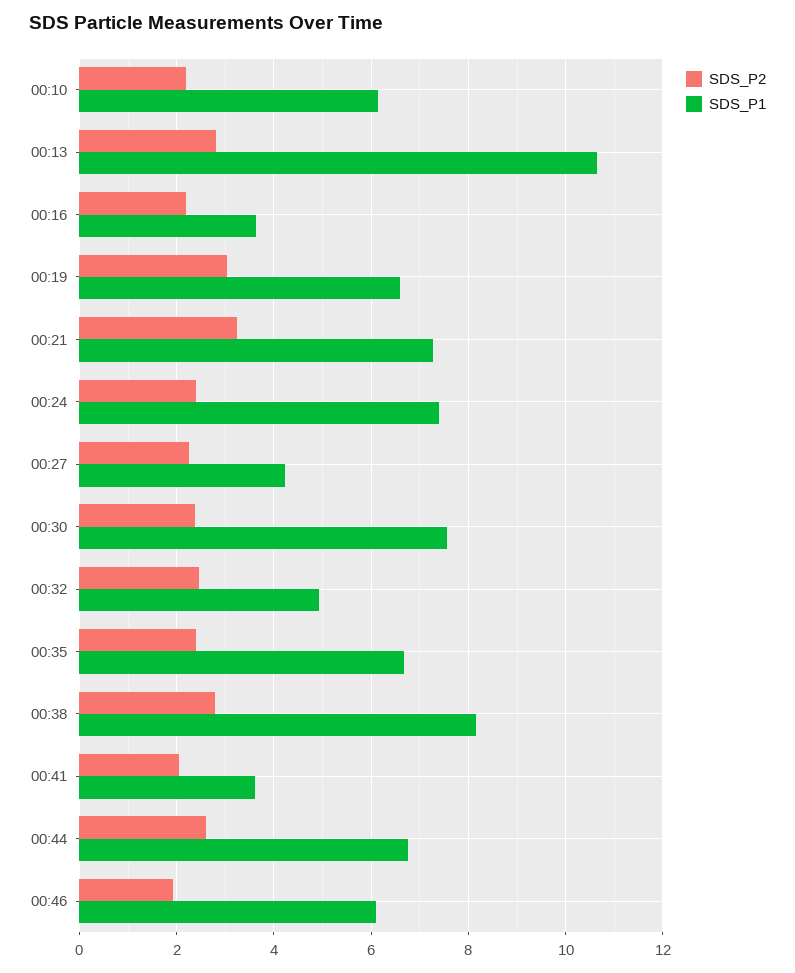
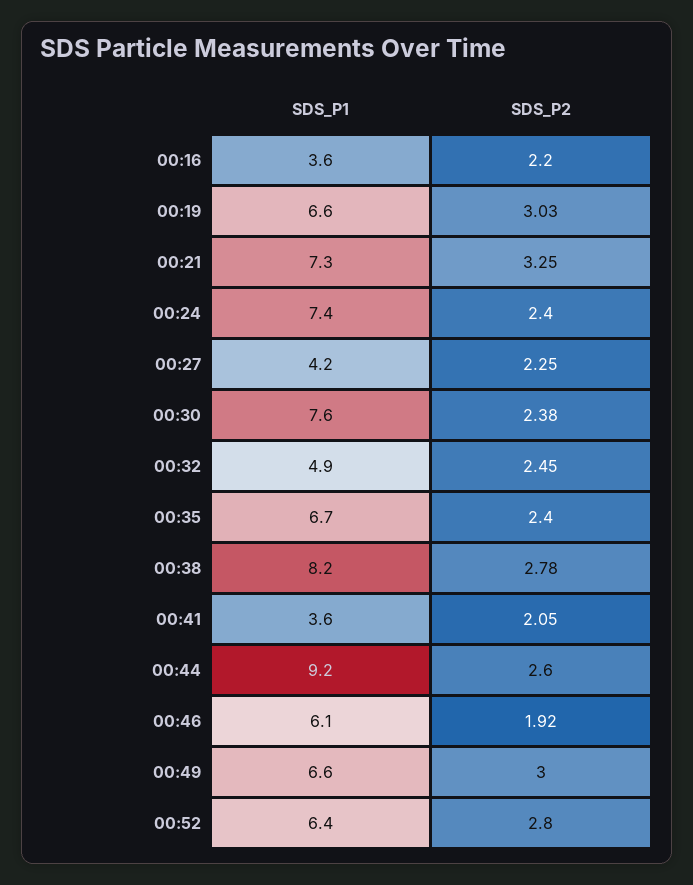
SDS_P2, 00:10: 2.2 -> none
SDS_P1, 00:10: 6.2 -> none
SDS_P2, 00:13: 2.8 -> none
SDS_P1, 00:13: 10.6 -> none
SDS_P1, 00:44: 6.8 -> 9.2
SDS_P1, 00:49: none -> 6.6
SDS_P2, 00:49: none -> 3
SDS_P1, 00:52: none -> 6.4
SDS_P2, 00:52: none -> 2.8

